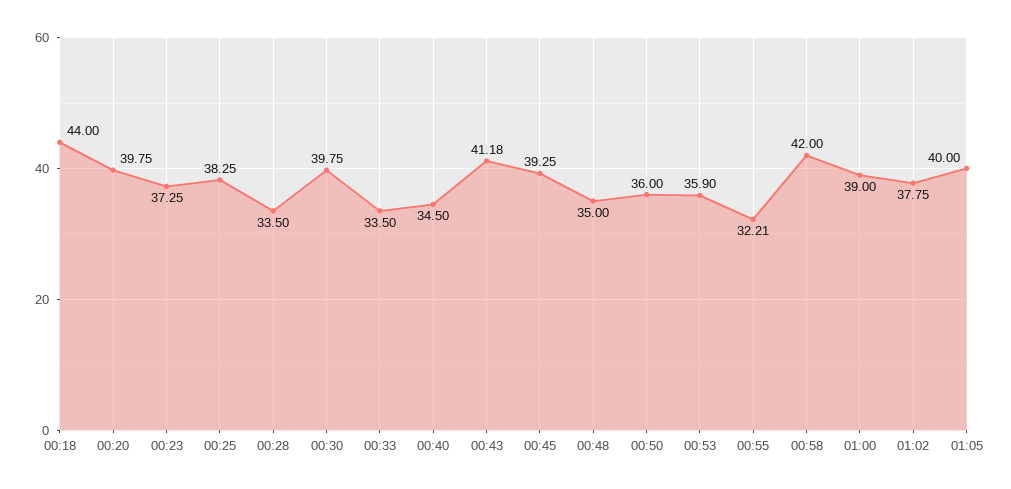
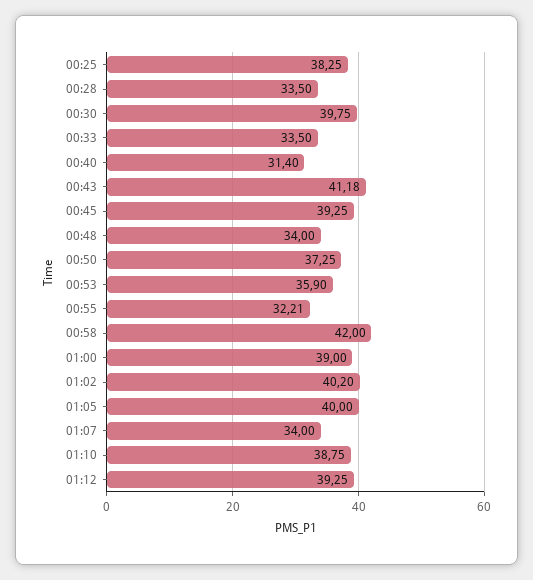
00:18: 44 -> none
00:20: 39.75 -> none
00:23: 37.25 -> none
00:40: 34.5 -> 31.4
00:48: 35 -> 34
00:50: 36 -> 37.25
01:02: 37.75 -> 40.2
01:07: none -> 34
01:10: none -> 38.75
01:12: none -> 39.25

